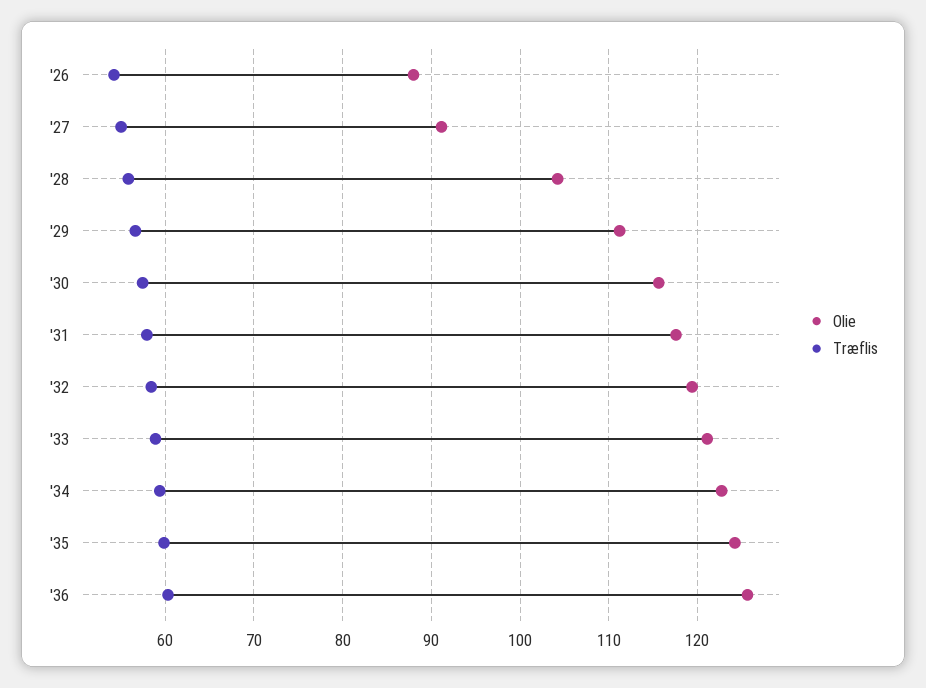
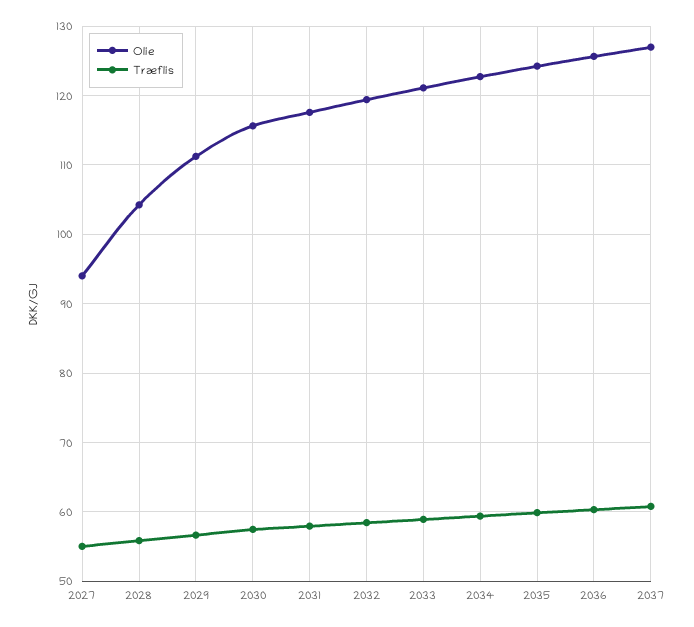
Olie, '26: 88 -> none
Træflis, '26: 54 -> none
Olie, '27: 91 -> 94
Olie, 2037: none -> 127
Træflis, 2037: none -> 61

